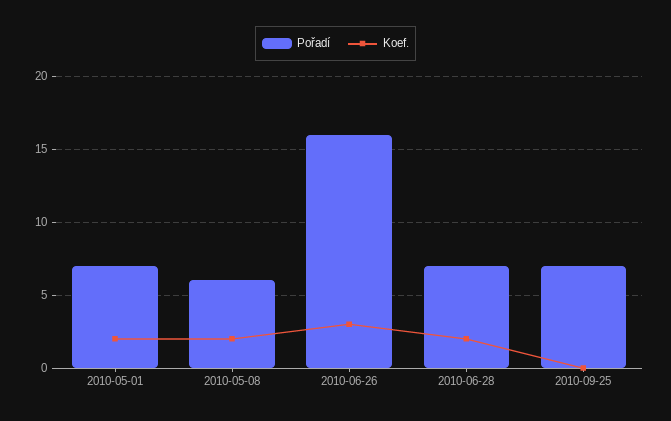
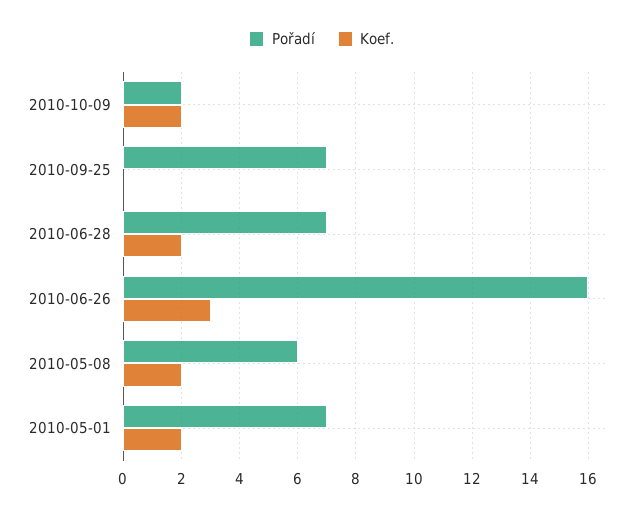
Pořadí, 2010-10-09: none -> 2
Koef., 2010-10-09: none -> 2

